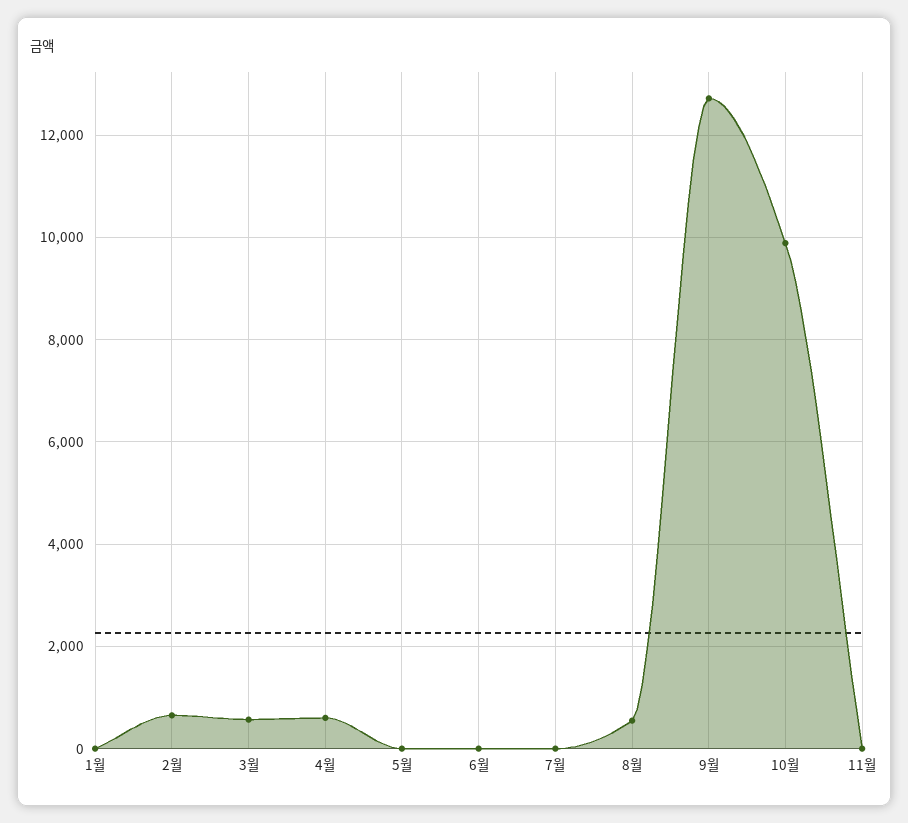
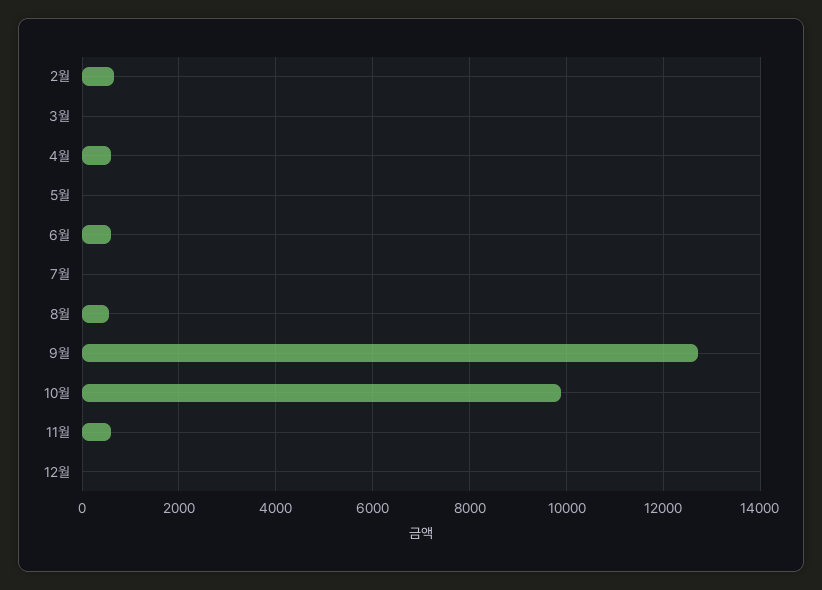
1월: 0 -> none
3월: 600 -> 0
6월: 0 -> 600
11월: 0 -> 600
12월: none -> 0

